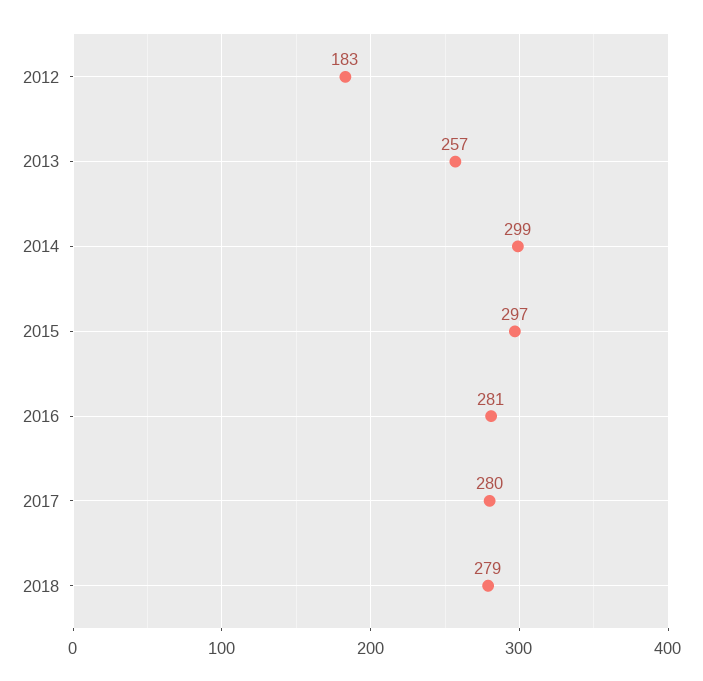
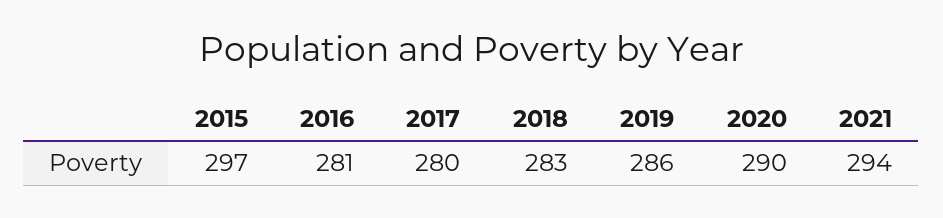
2012: 183 -> none
2013: 257 -> none
2014: 299 -> none
2018: 279 -> 283
2019: none -> 286
2020: none -> 290
2021: none -> 294

